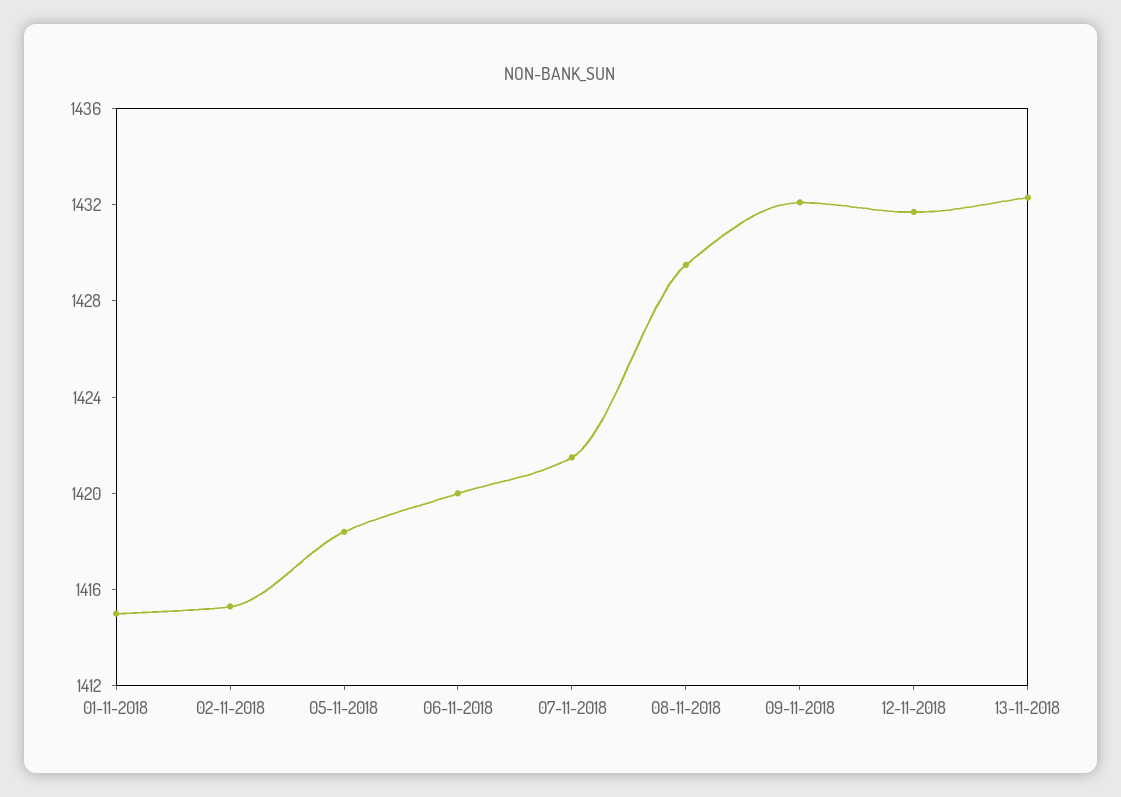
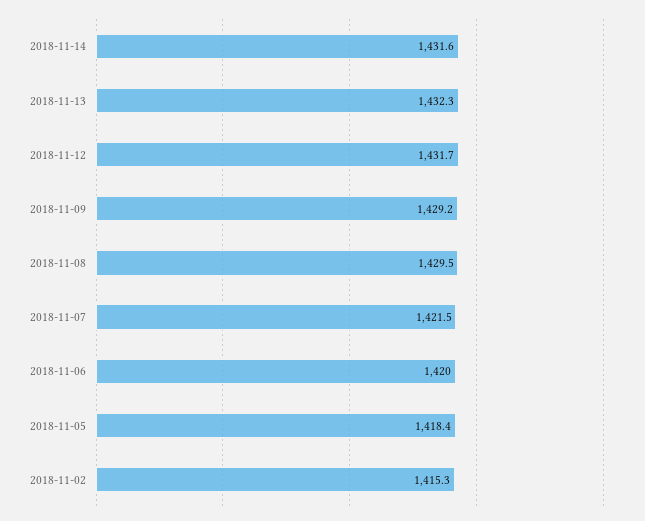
01-11-2018: 1415 -> none
09-11-2018: 1432 -> 1429.2
2018-11-14: none -> 1431.6

